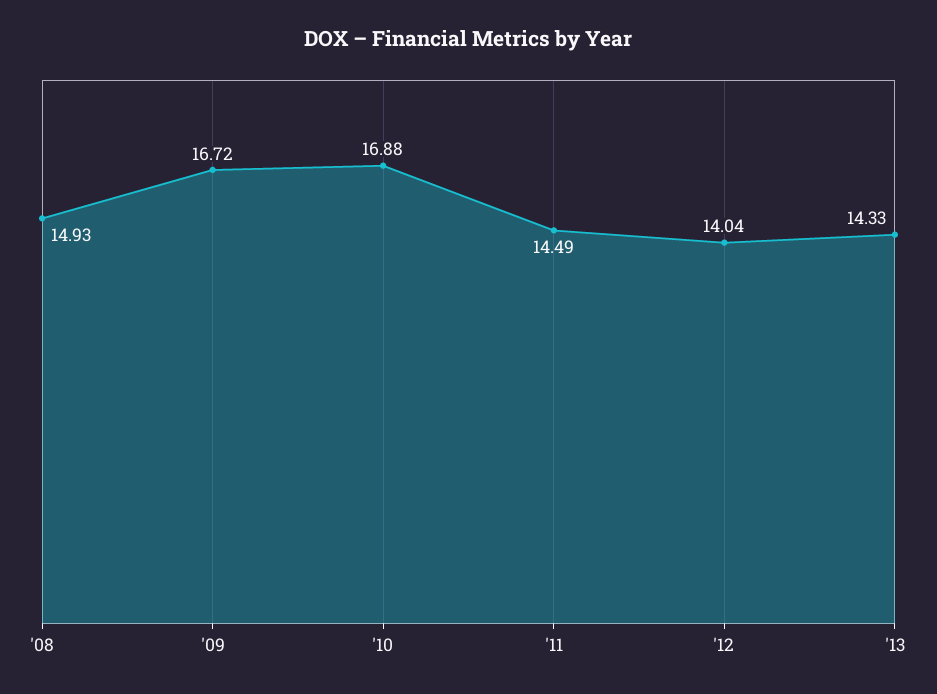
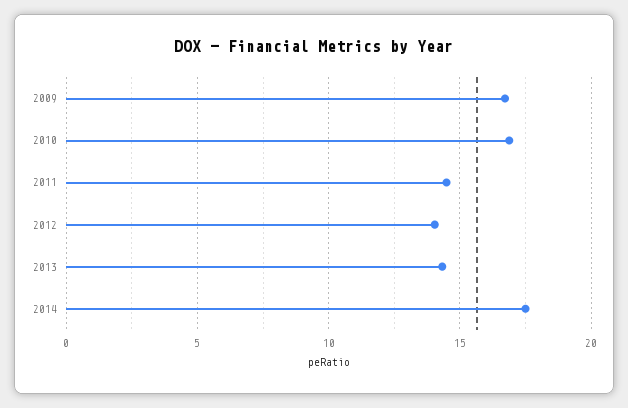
'08: 14.93 -> none
2014: none -> 17.5

